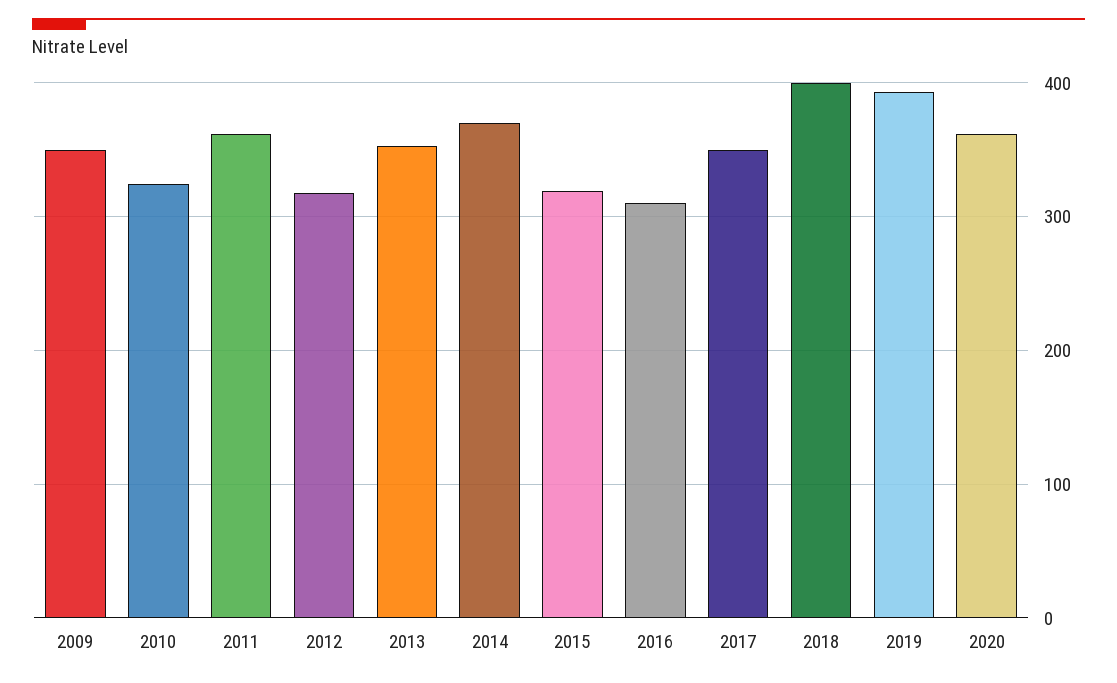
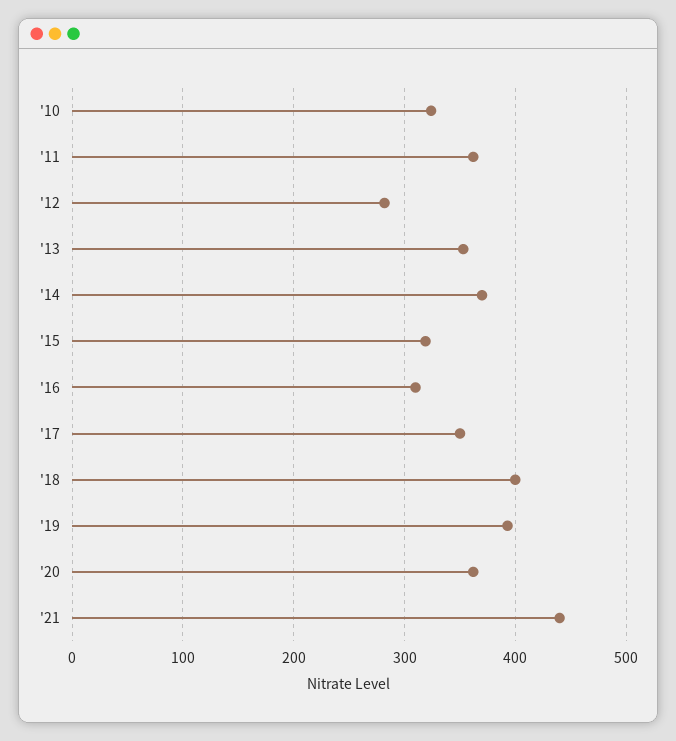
2009: 350 -> none
2012: 320 -> 280
'21: none -> 440

